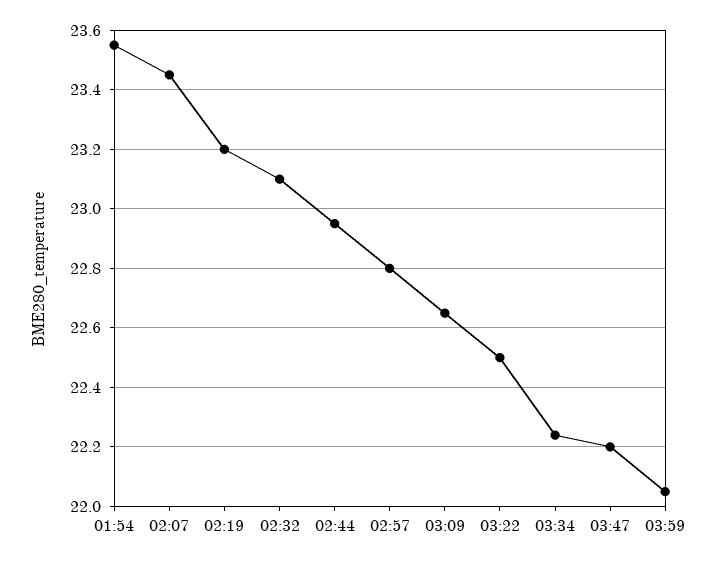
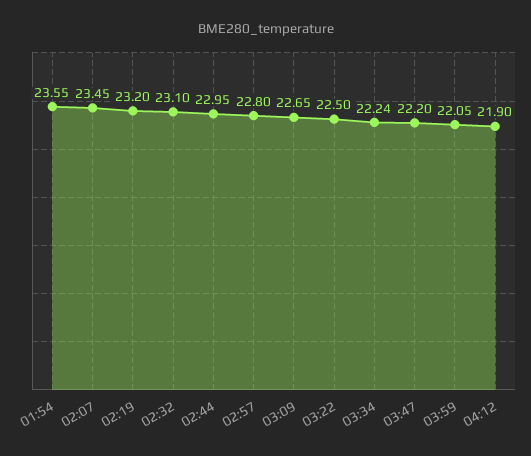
04:12: none -> 21.9

